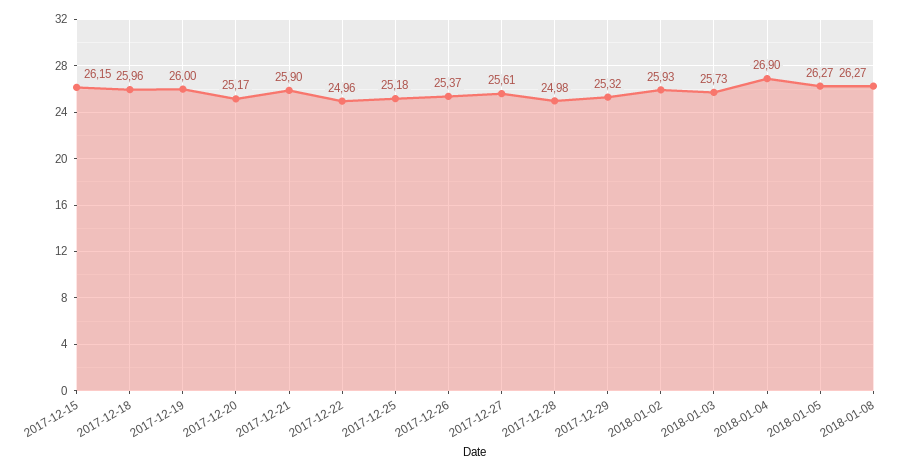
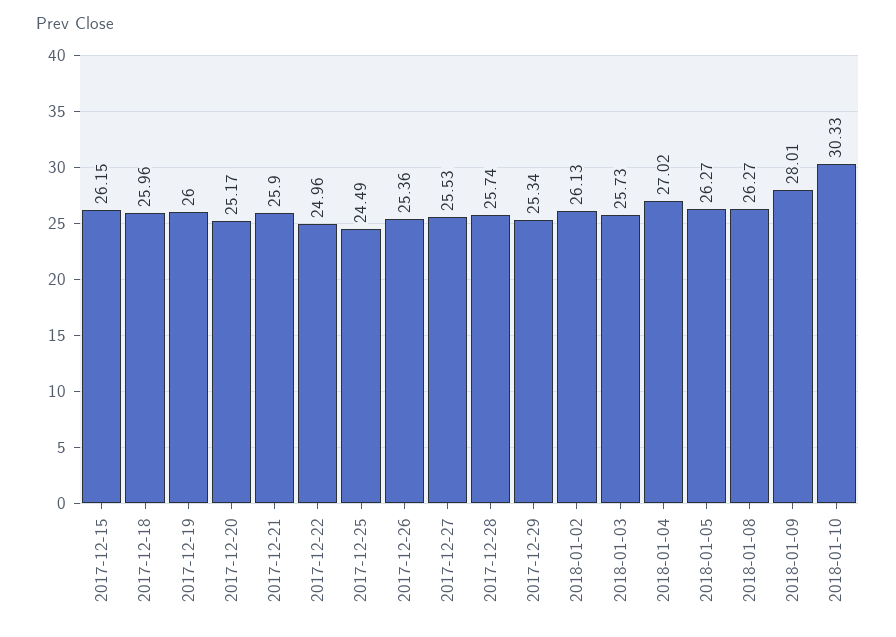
2017-12-25: 25.18 -> 24.49
2017-12-26: 25.37 -> 25.36
2017-12-27: 25.61 -> 25.53
2017-12-28: 24.98 -> 25.74
2017-12-29: 25.32 -> 25.34
2018-01-02: 25.93 -> 26.13
2018-01-04: 26.9 -> 27.02
2018-01-09: none -> 28.01
2018-01-10: none -> 30.33

